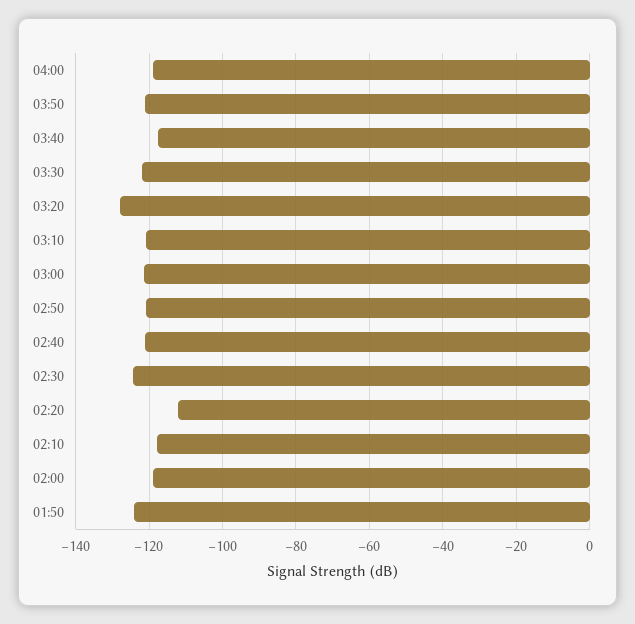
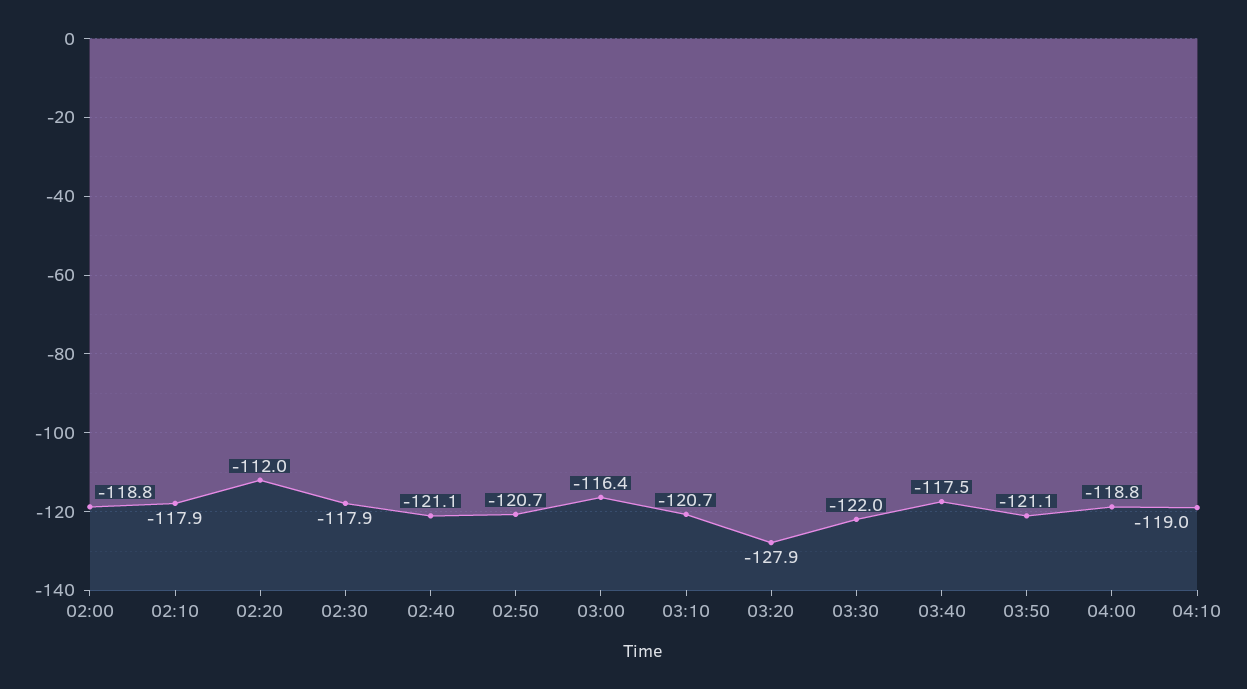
03:00: -122 -> -116.4
02:30: -124 -> -117.9
01:50: -124 -> none
04:10: none -> -119

